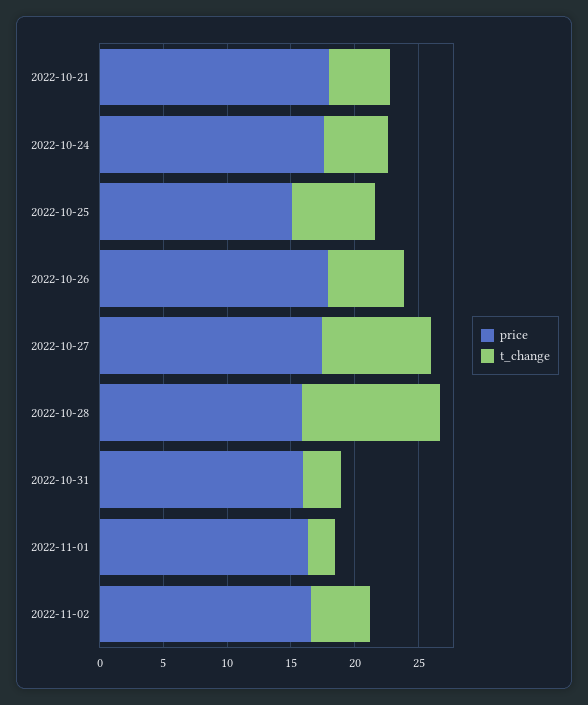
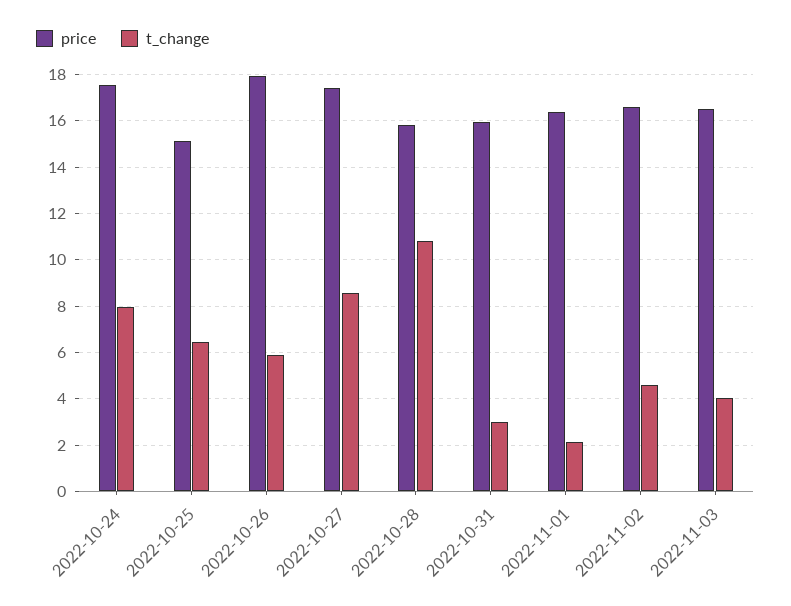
price, 2022-10-21: 18 -> none
t_change, 2022-10-21: 5 -> none
t_change, 2022-10-24: 5 -> 8
price, 2022-11-03: none -> 16.5
t_change, 2022-11-03: none -> 4

